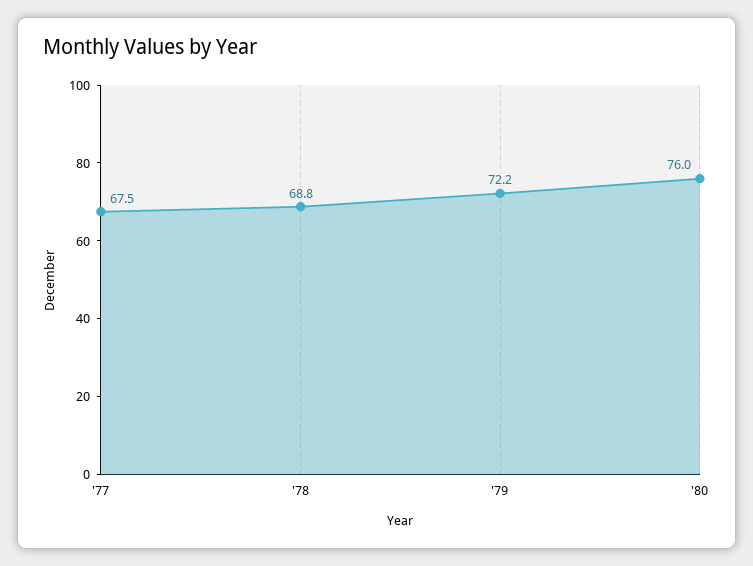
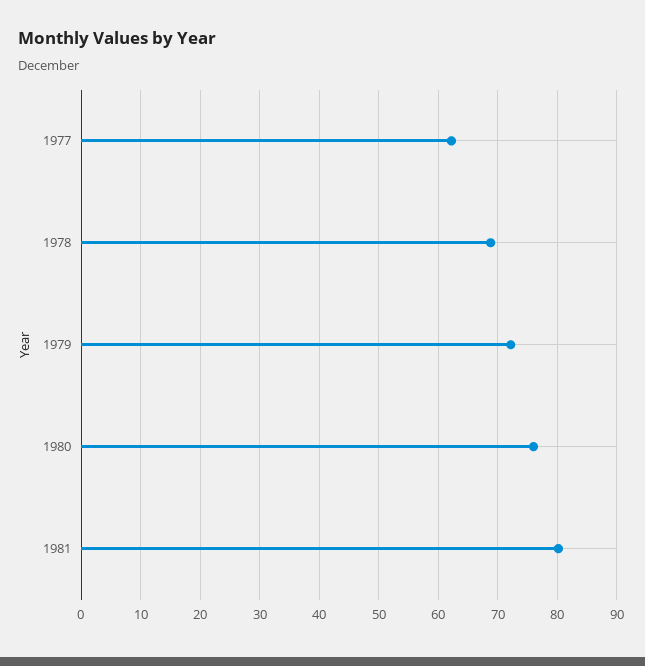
'77: 67.5 -> 62
1981: none -> 80

